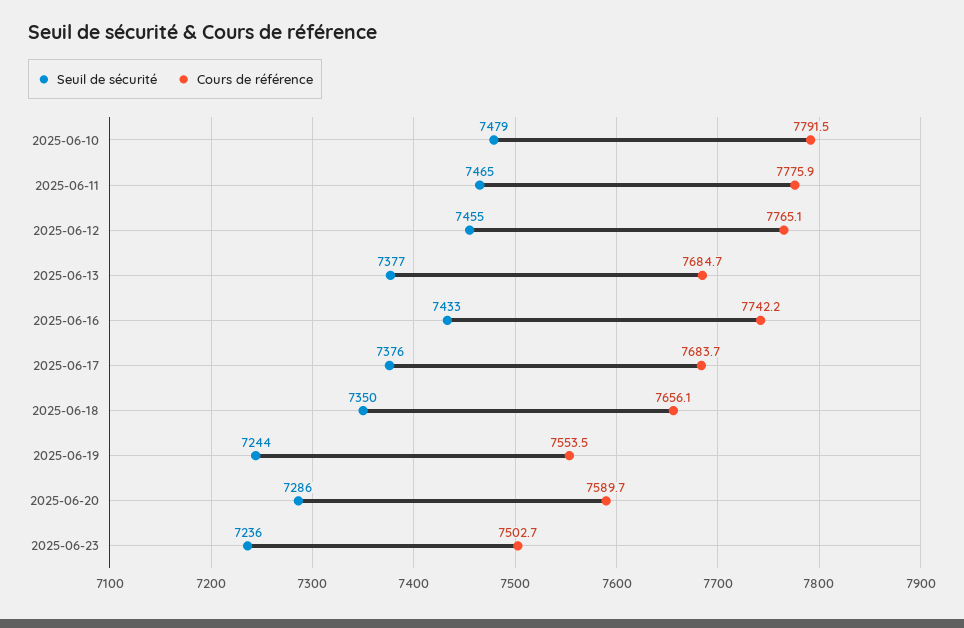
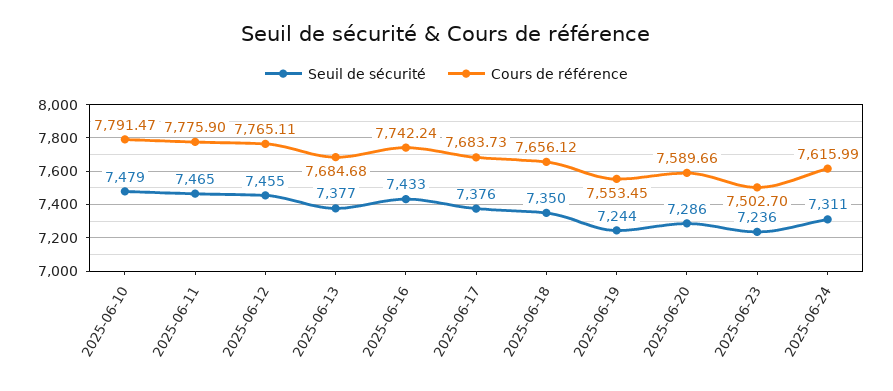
Seuil de sécurité, 2025-06-24: none -> 7311
Cours de référence, 2025-06-24: none -> 7615.99

